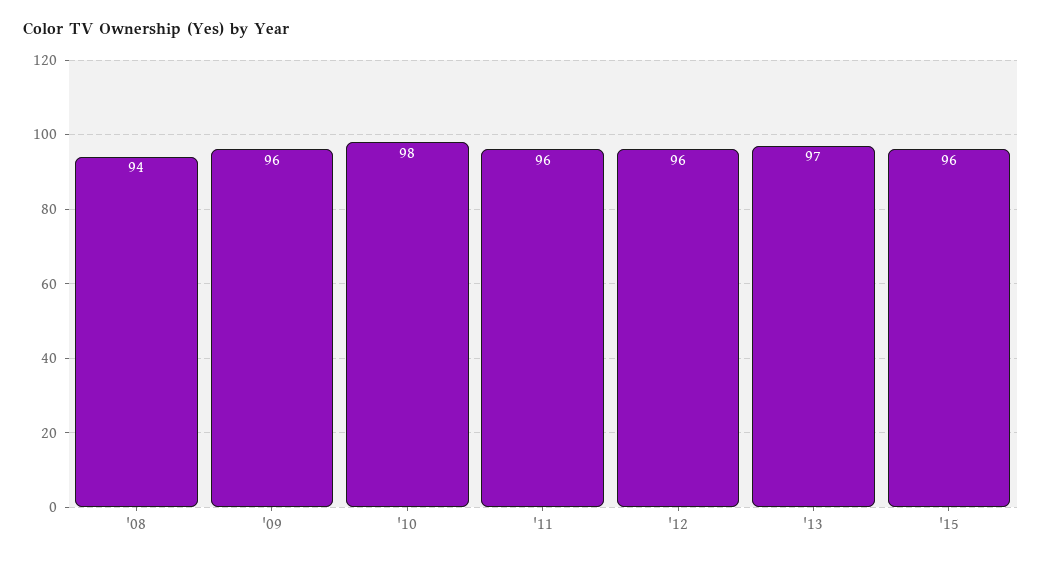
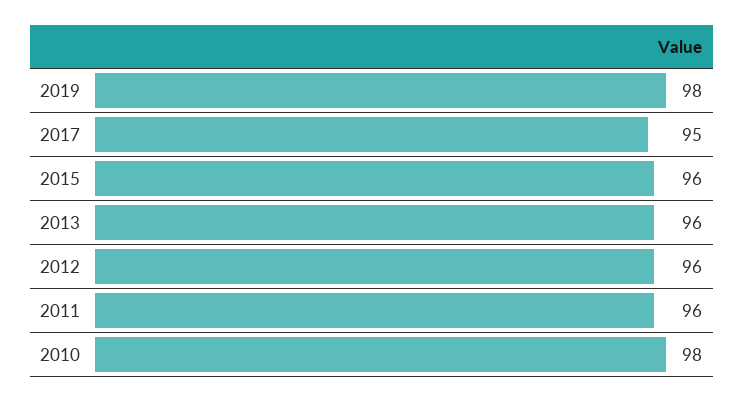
'08: 94 -> none
'09: 96 -> none
'13: 97 -> 96
2019: none -> 98
2017: none -> 95

